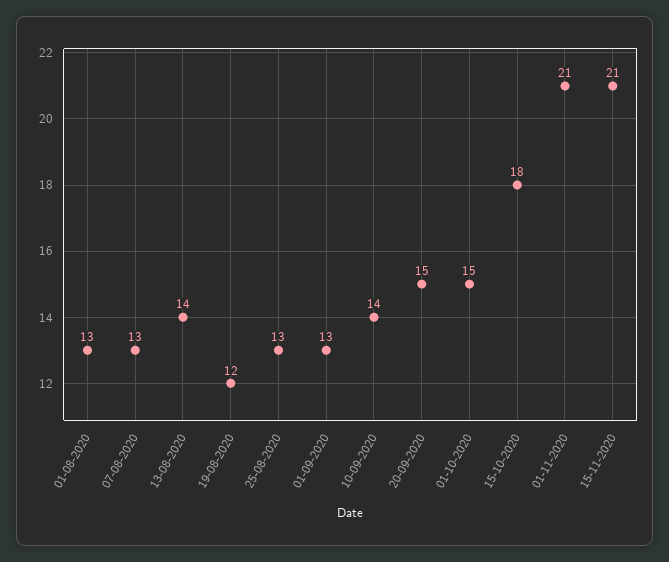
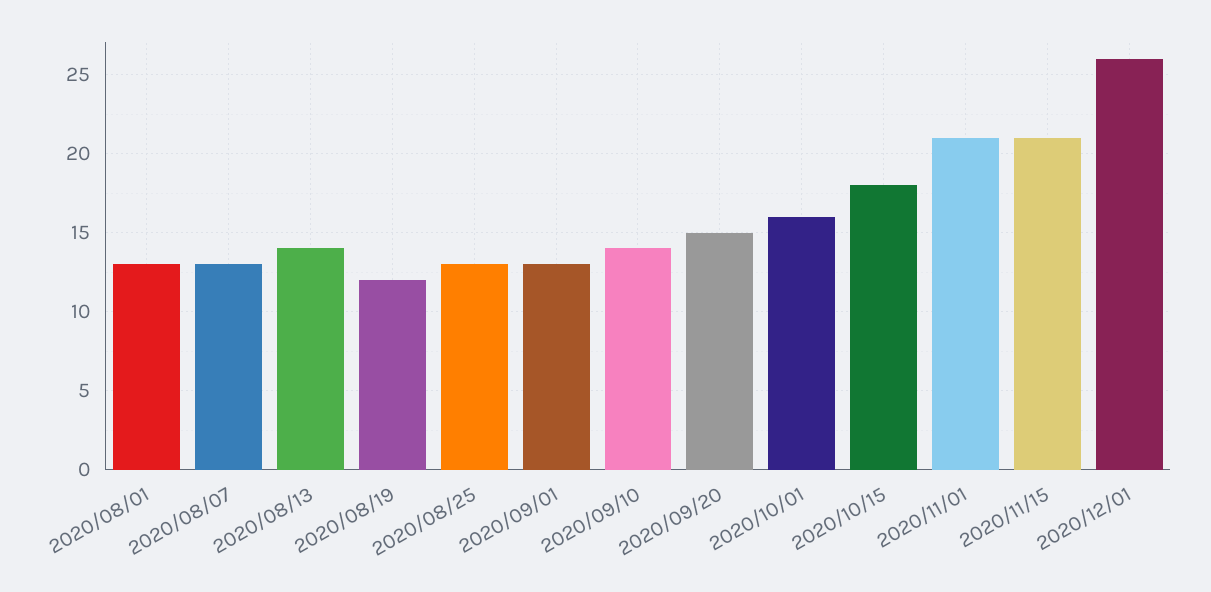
01-10-2020: 15 -> 16
2020/12/01: none -> 26

